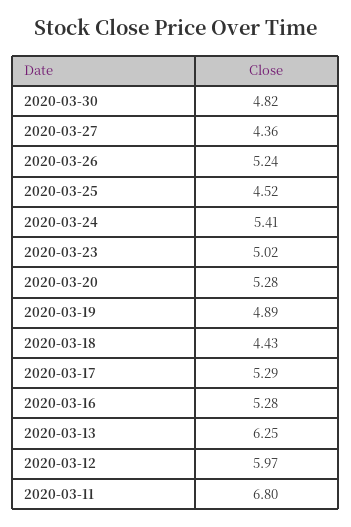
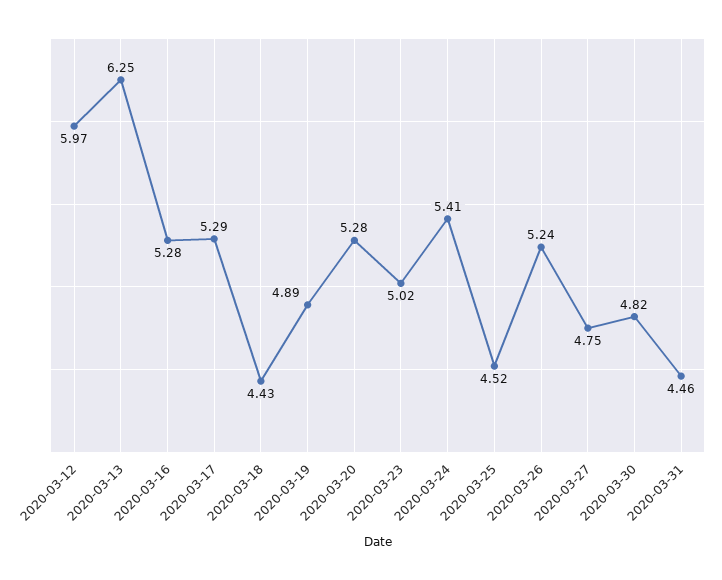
2020-03-27: 4.36 -> 4.75
2020-03-11: 6.8 -> none
2020-03-31: none -> 4.46

